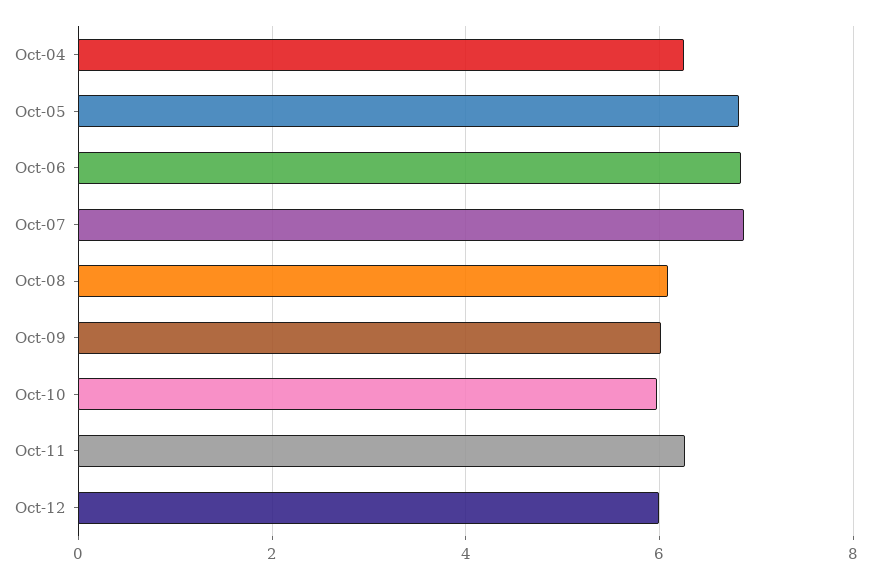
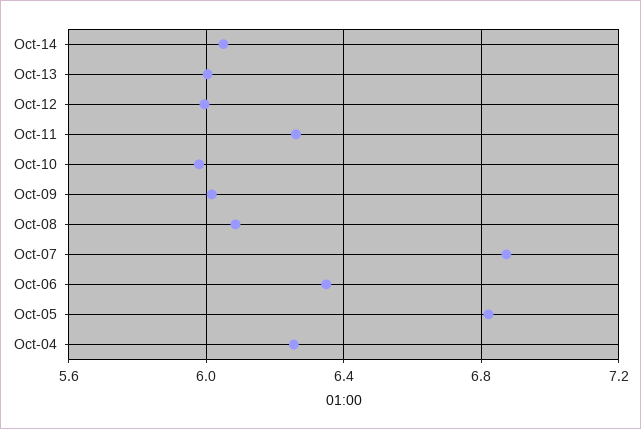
Oct-06: 6.8 -> 6.35
Oct-14: none -> 6.05
Oct-13: none -> 6

